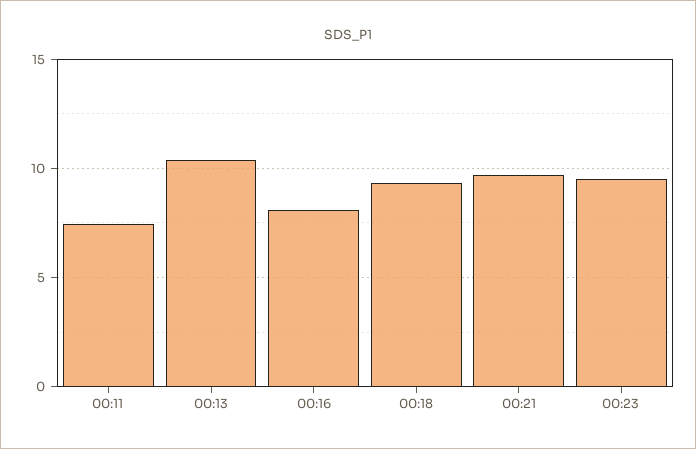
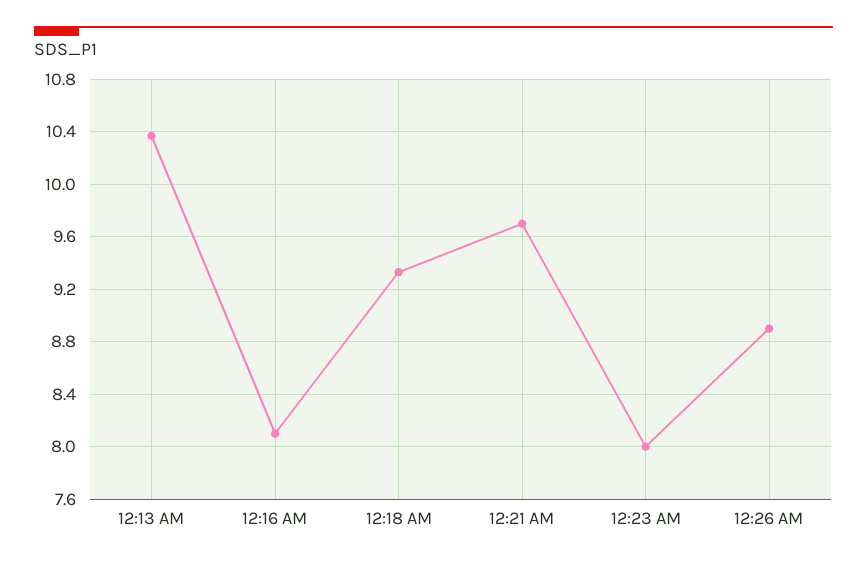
00:11: 7.5 -> none
00:23: 9.5 -> 8
12:26 AM: none -> 8.9

